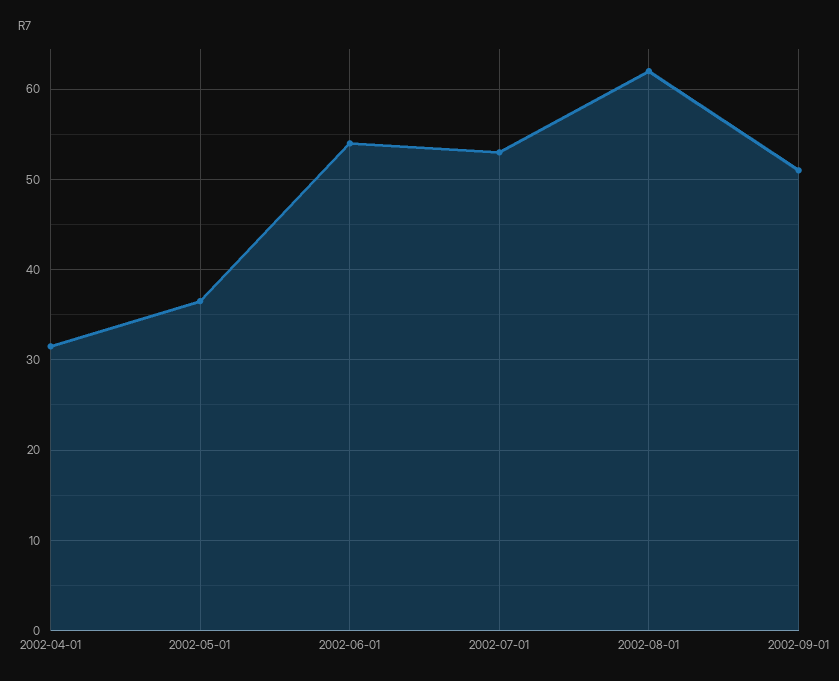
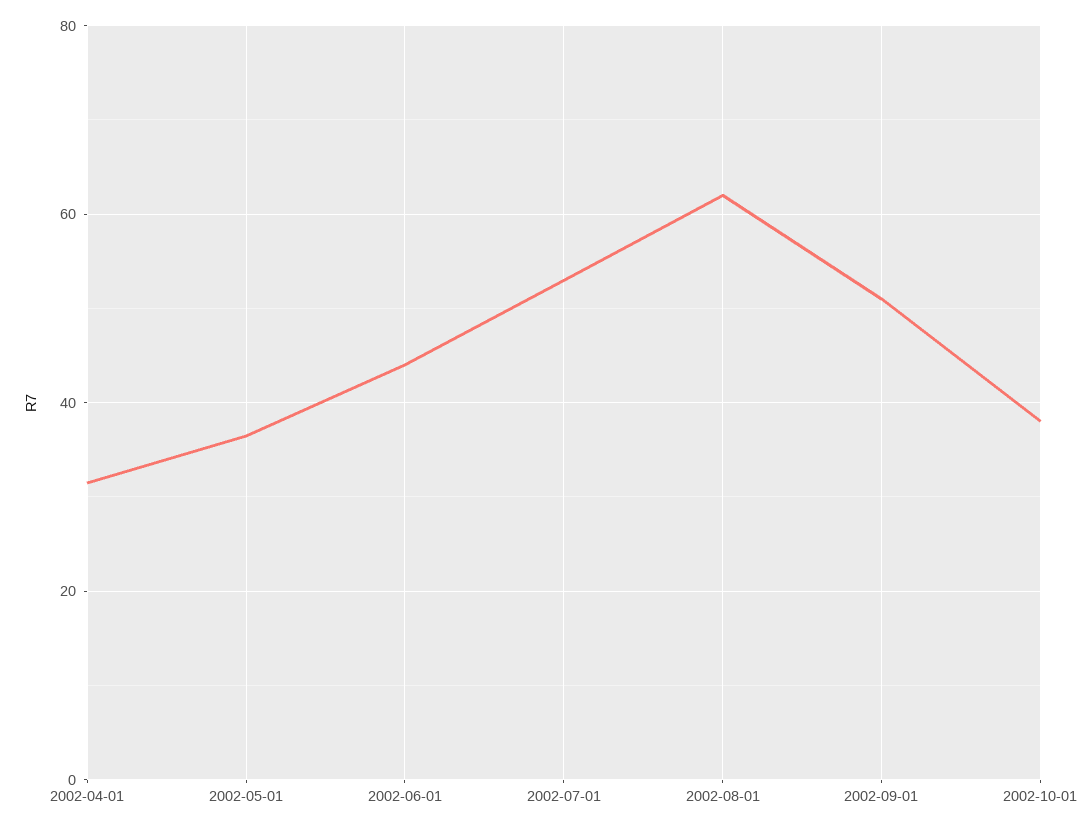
2002-06-01: 54 -> 44
2002-10-01: none -> 38

